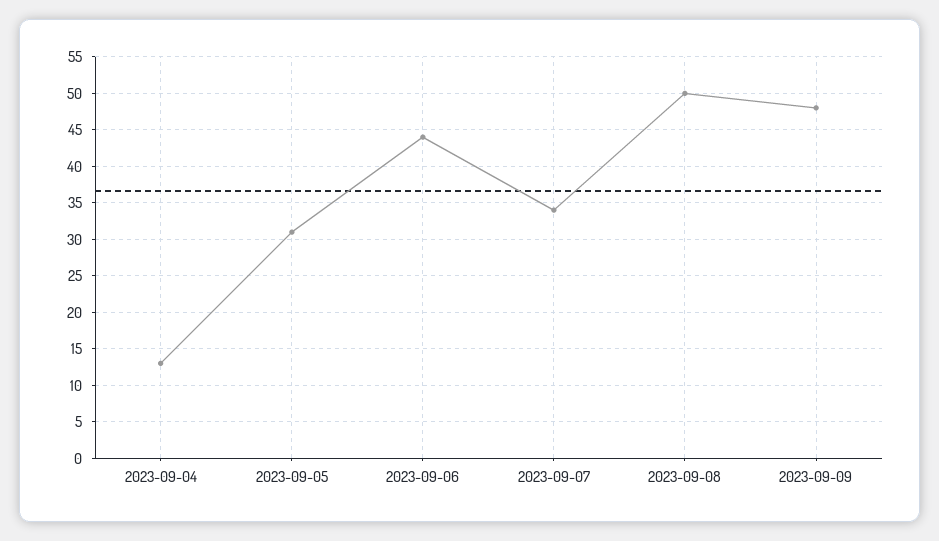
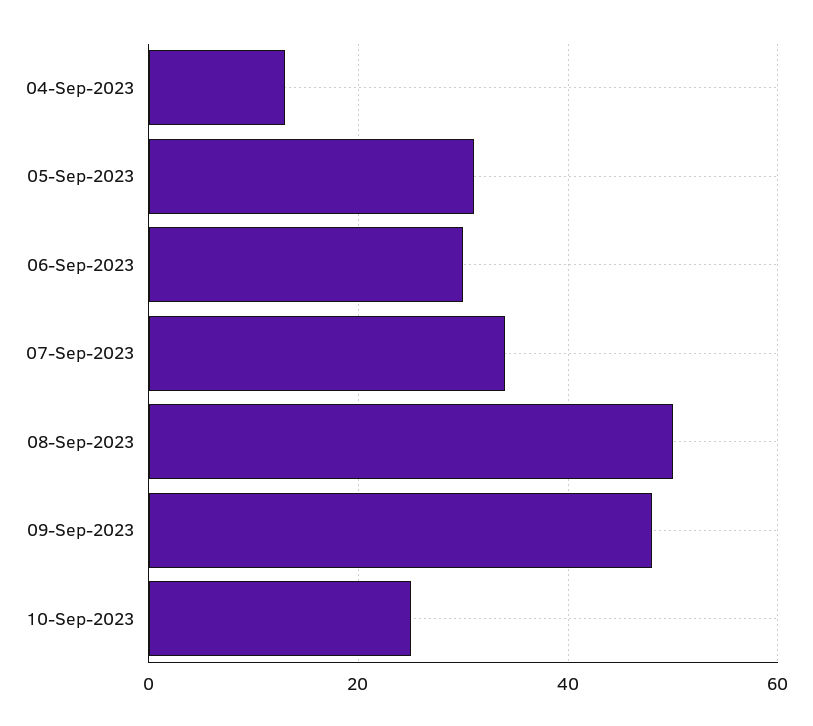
2023-09-06: 44 -> 30
10-Sep-2023: none -> 25

